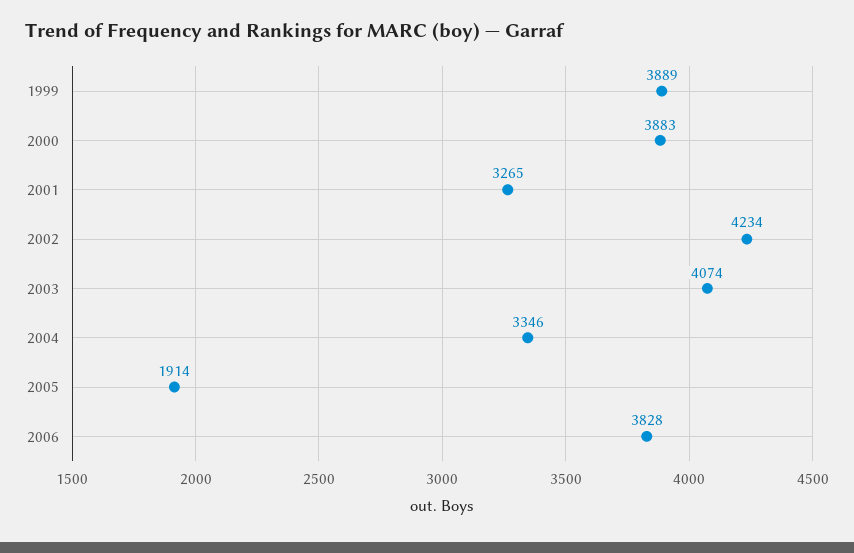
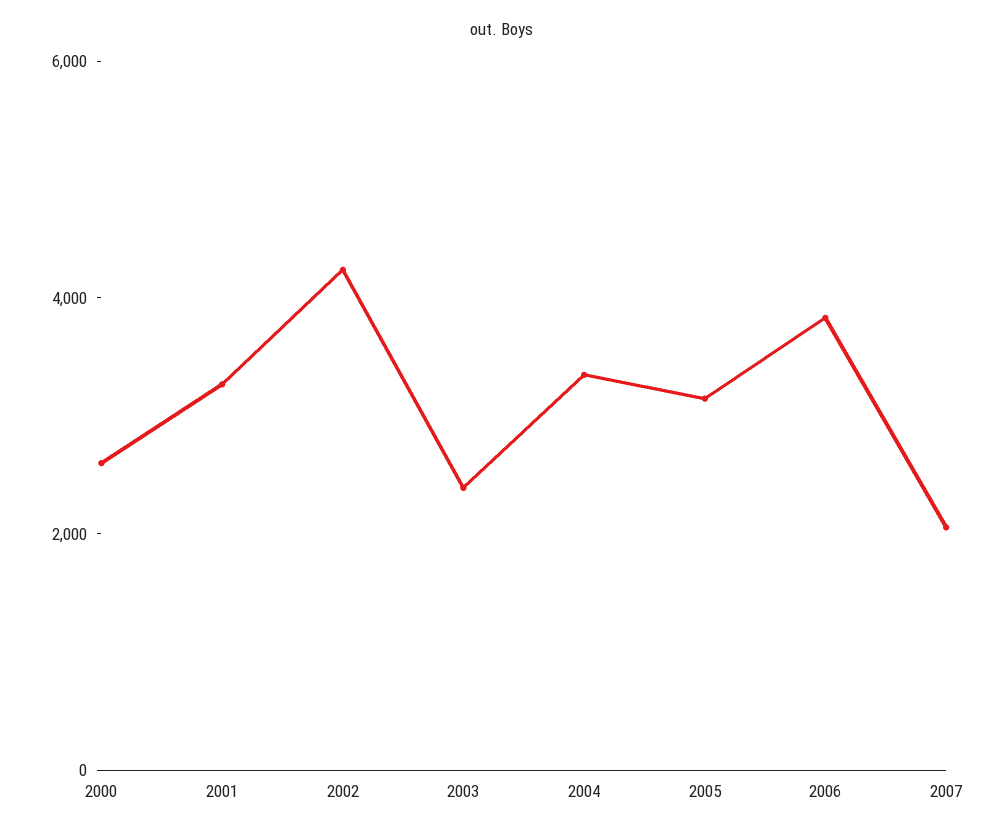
1999: 3889 -> none
2000: 3883 -> 2500
2003: 4074 -> 2500
2005: 1914 -> 3000
2007: none -> 2000

